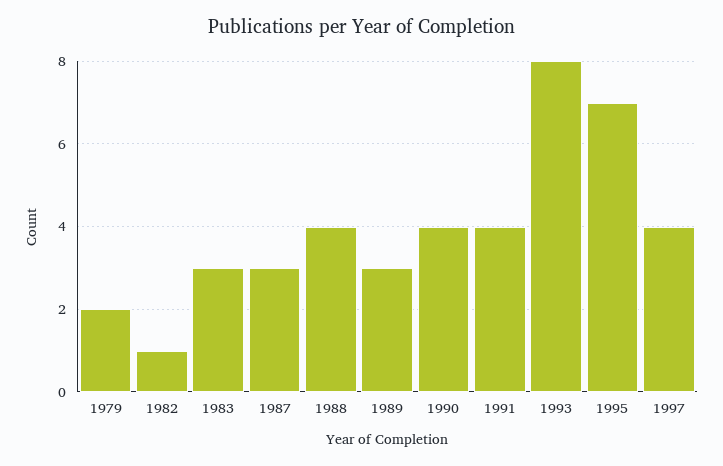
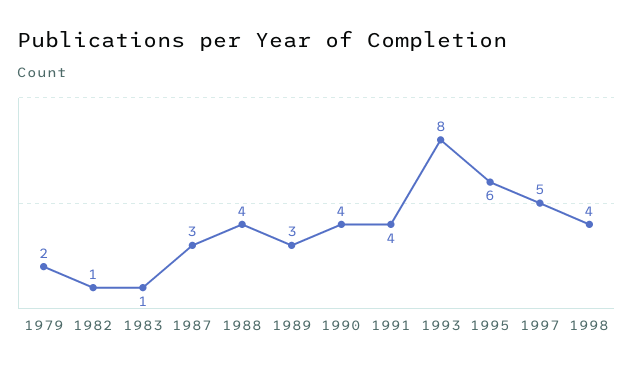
1983: 3 -> 1
1995: 7 -> 6
1997: 4 -> 5
1998: none -> 4

